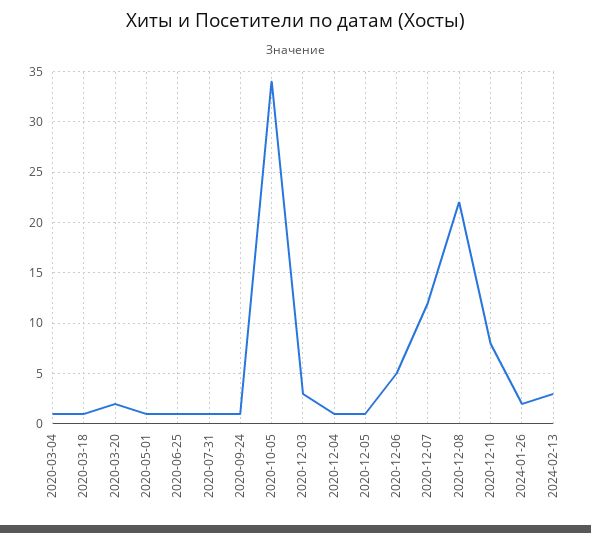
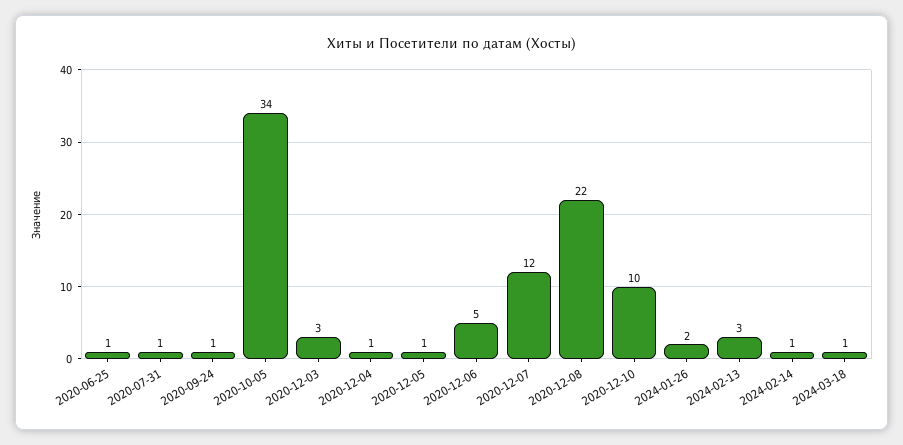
2020-03-04: 1 -> none
2020-03-18: 1 -> none
2020-03-20: 2 -> none
2020-05-01: 1 -> none
2020-12-10: 8 -> 10
2024-02-14: none -> 1
2024-03-18: none -> 1

